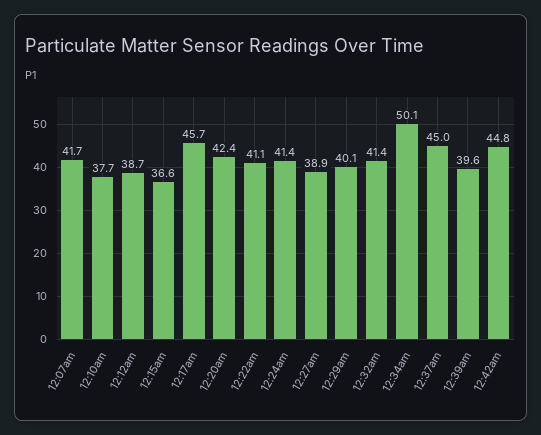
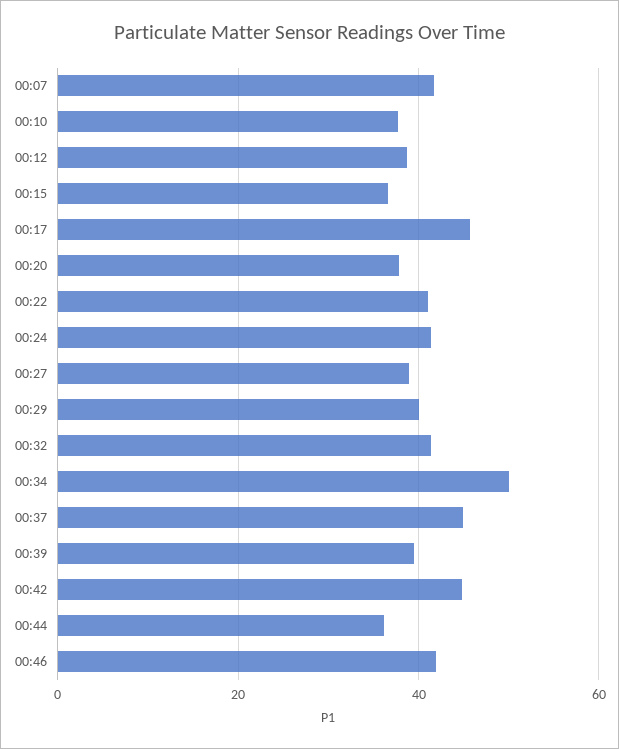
12:20am: 42.4 -> 38
00:44: none -> 36
00:46: none -> 42

